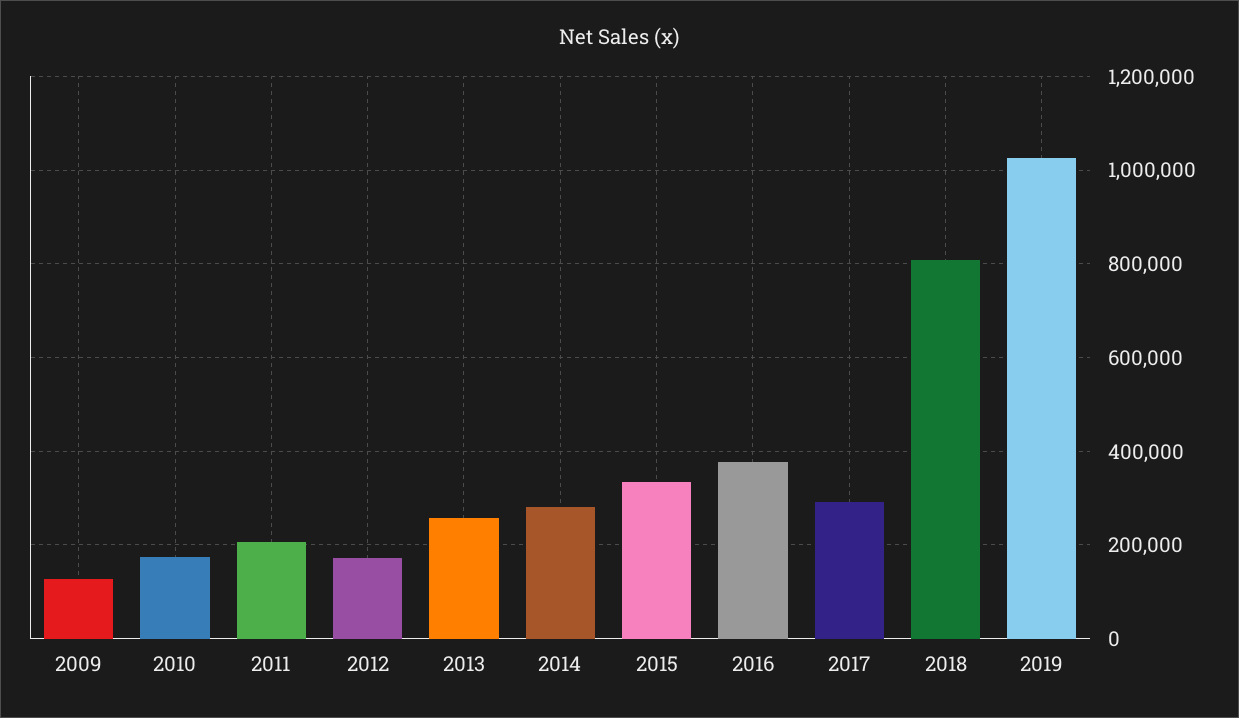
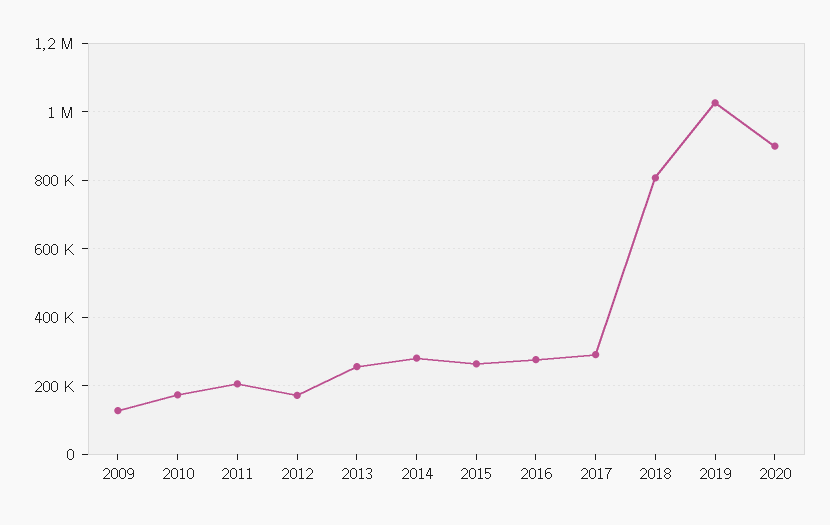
2015: 340000 -> 260000
2016: 380000 -> 280000
2020: none -> 900000

